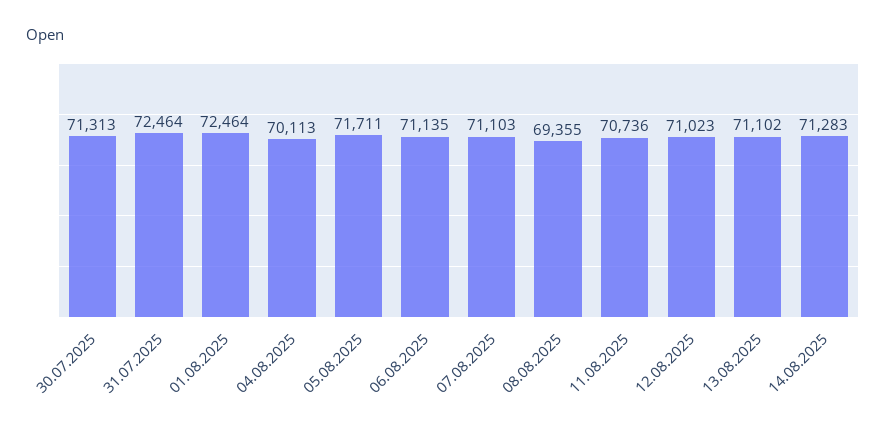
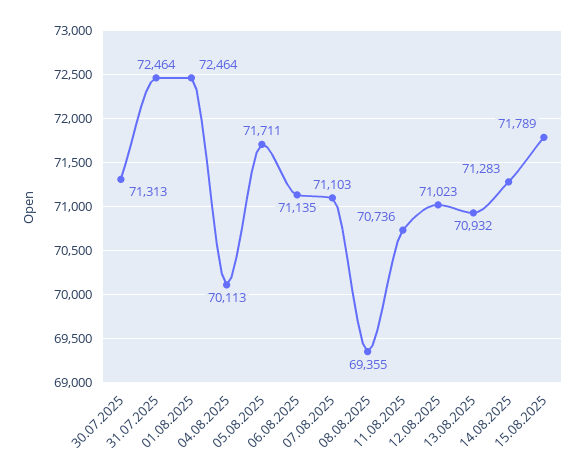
13.08.2025: 71102 -> 70932
15.08.2025: none -> 71789

